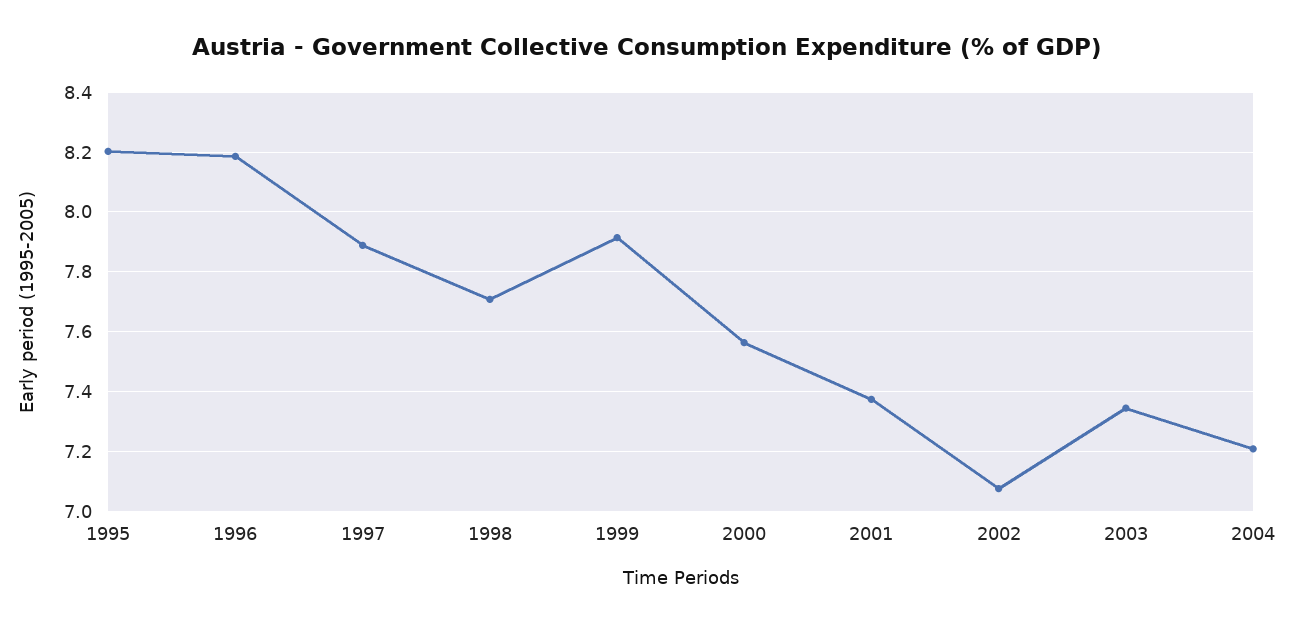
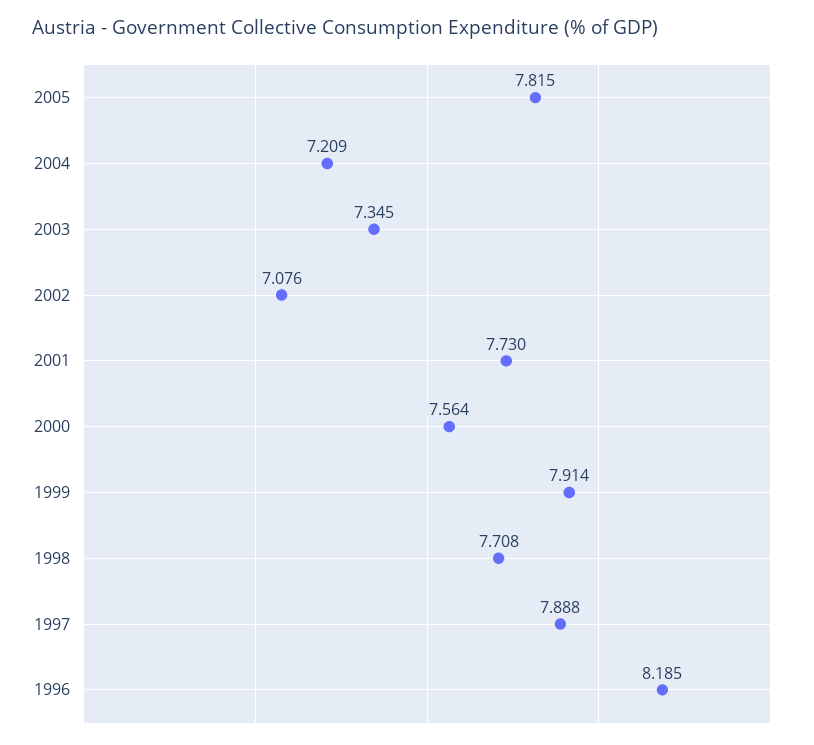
1995: 8.2 -> none
2001: 7.375 -> 7.73
2005: none -> 7.815

